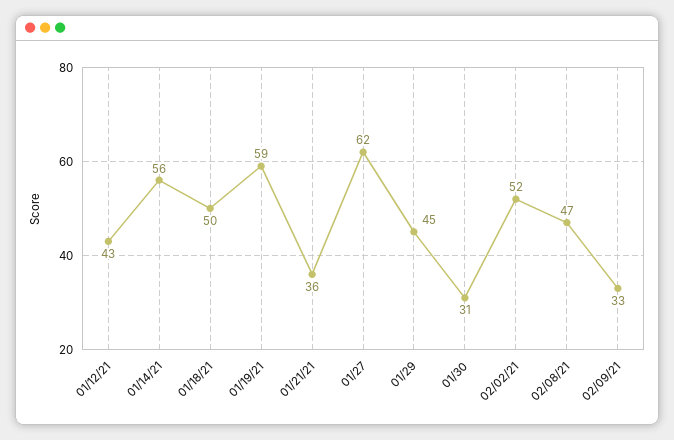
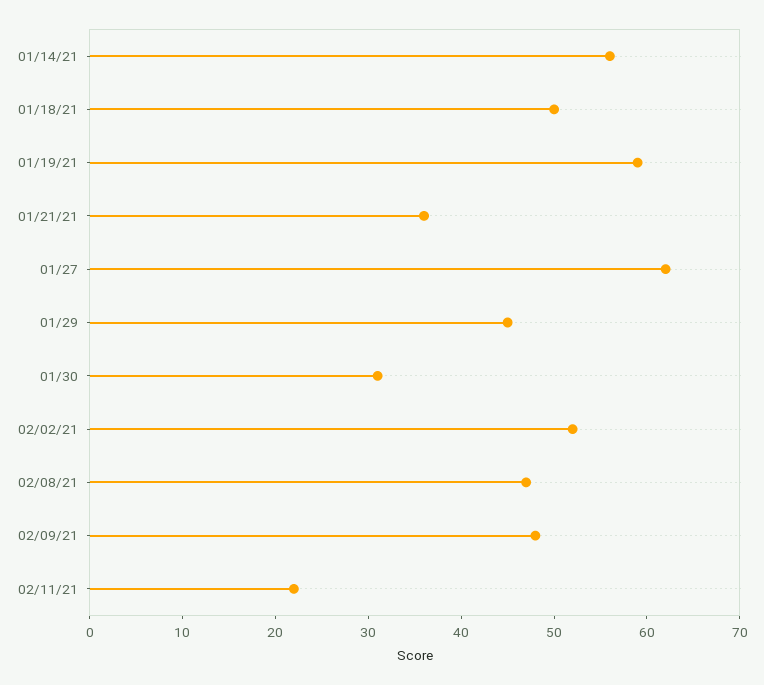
01/12/21: 43 -> none
02/09/21: 33 -> 48
02/11/21: none -> 22

